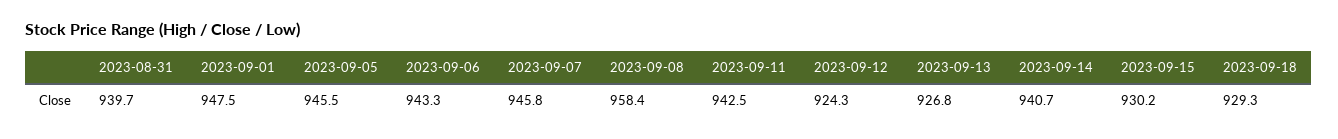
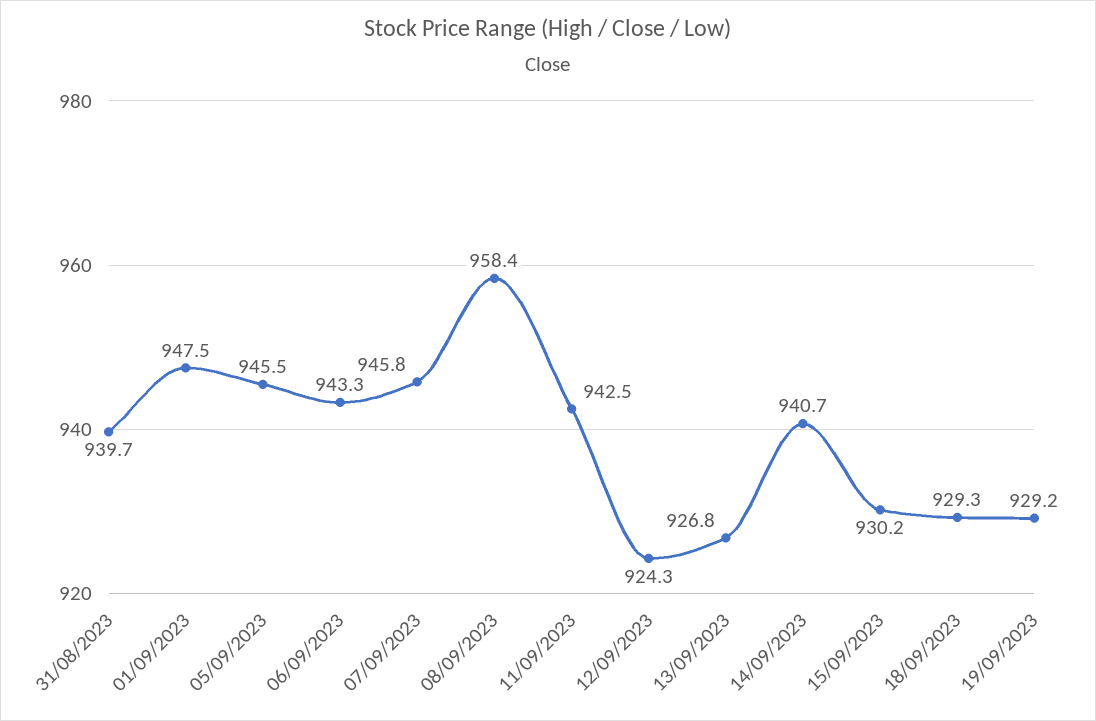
19/09/2023: none -> 929.2

